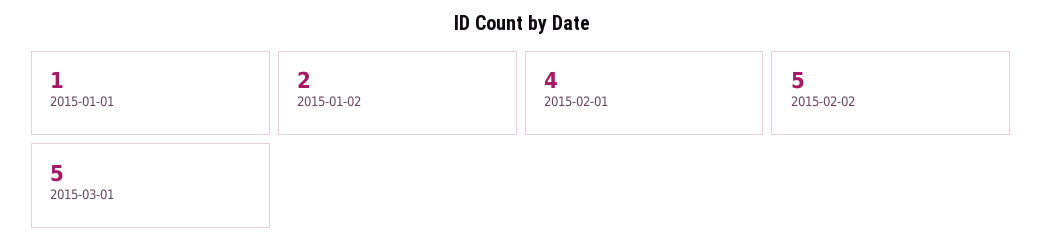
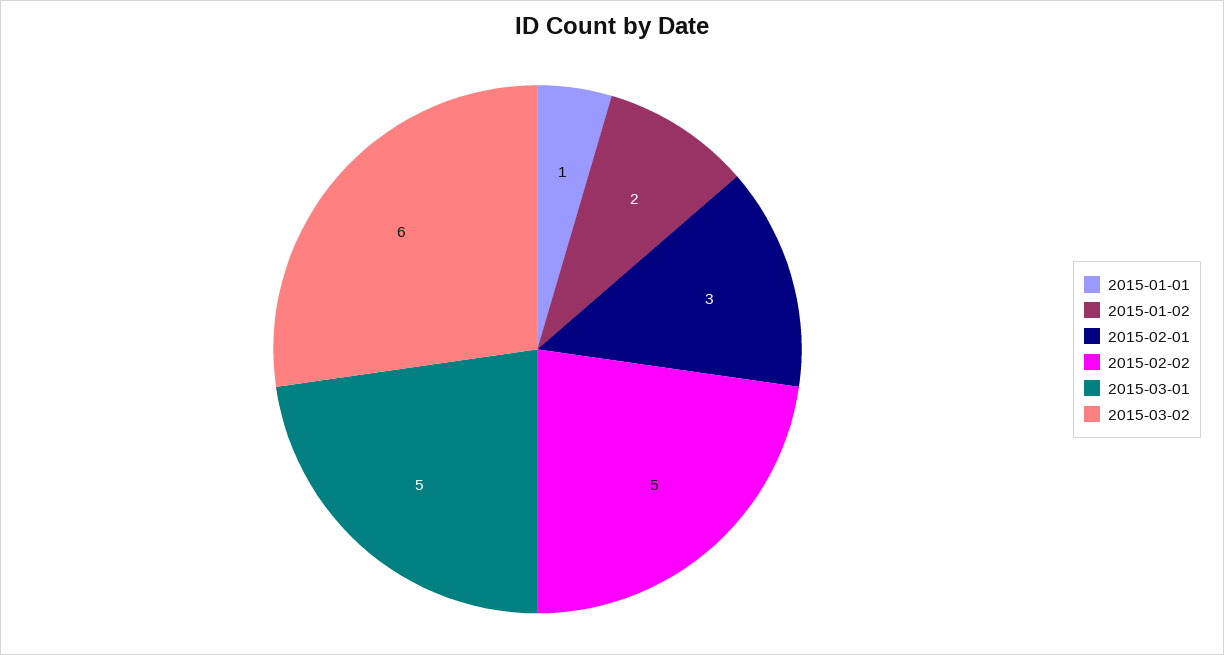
2015-02-01: 4 -> 3
2015-03-02: none -> 6

